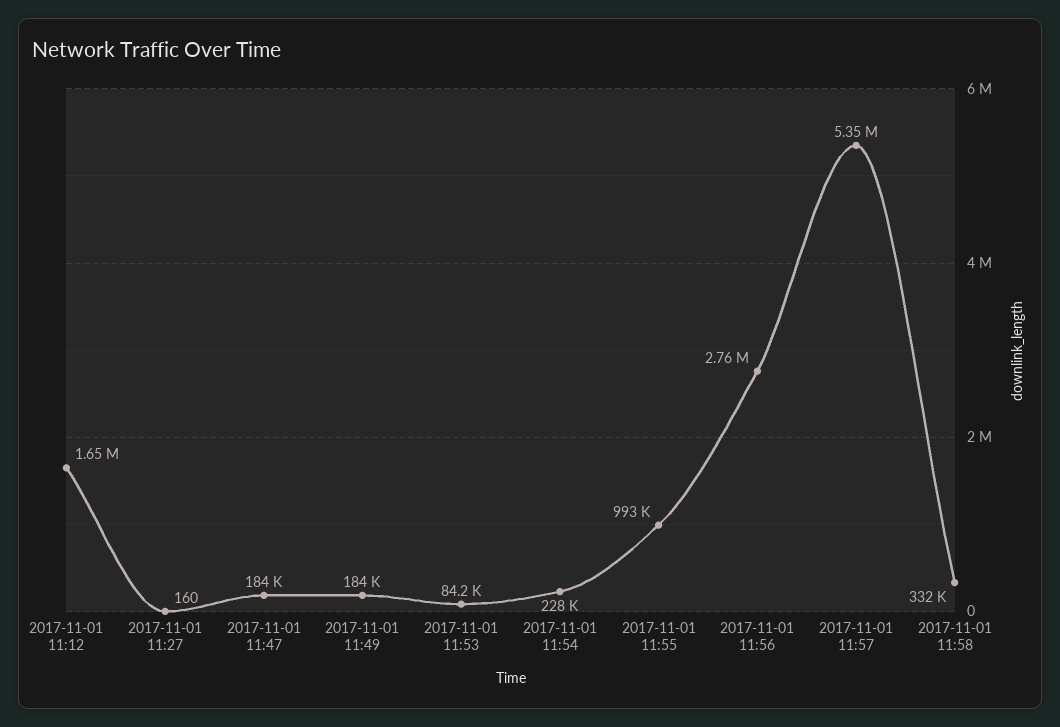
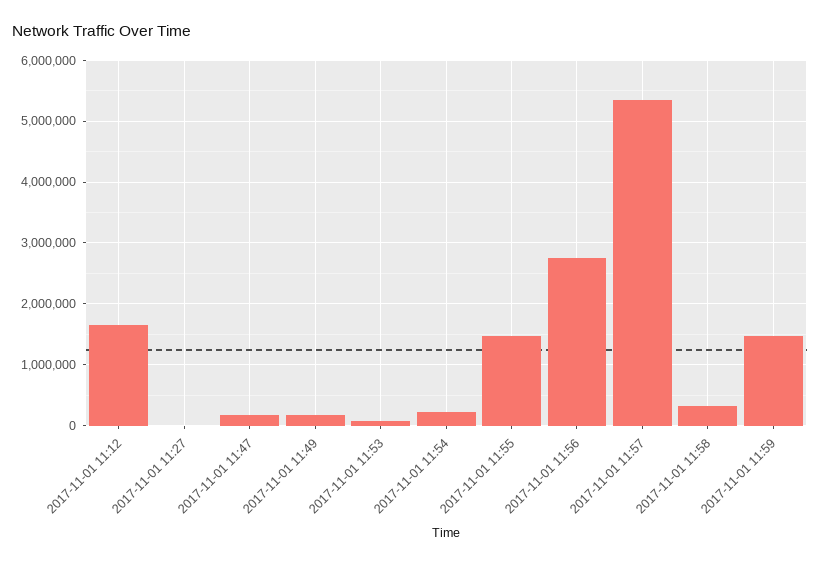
2017-11-01 11:55: 993000 -> 1500000
2017-11-01 11:59: none -> 1500000

